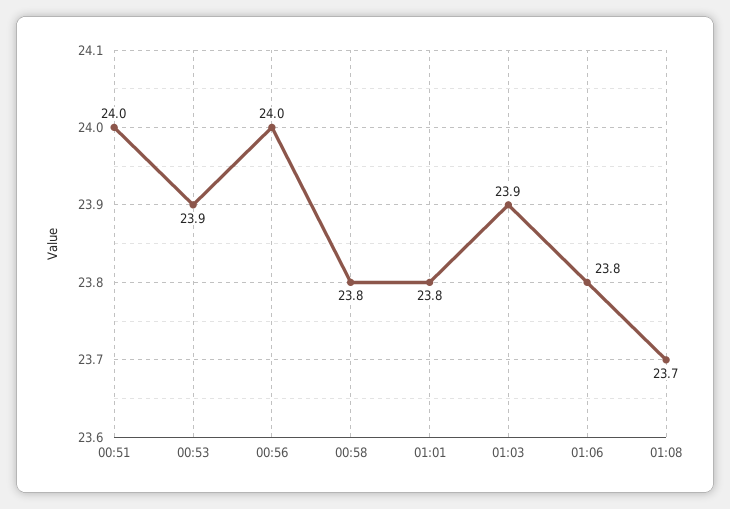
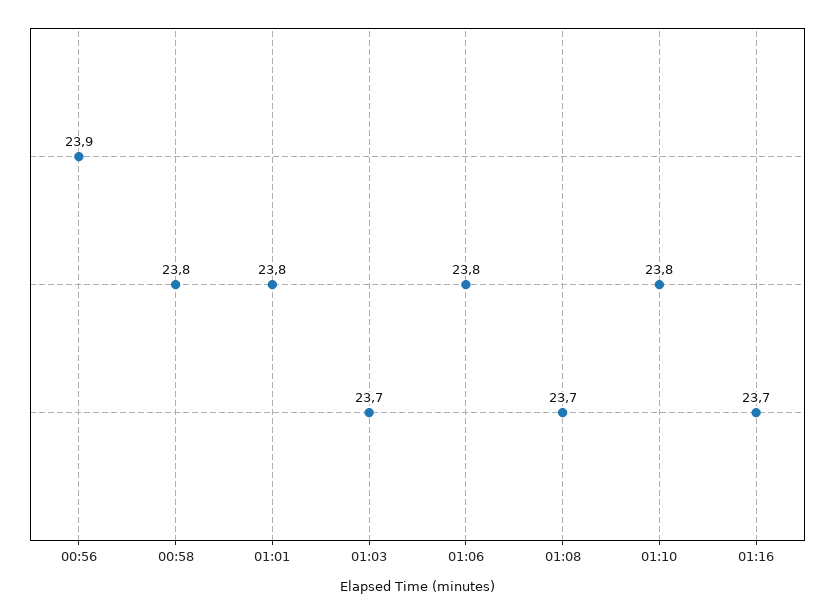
00:51: 24 -> none
00:53: 23.9 -> none
00:56: 24 -> 23.9
01:03: 23.9 -> 23.7
01:10: none -> 23.8
01:16: none -> 23.7

